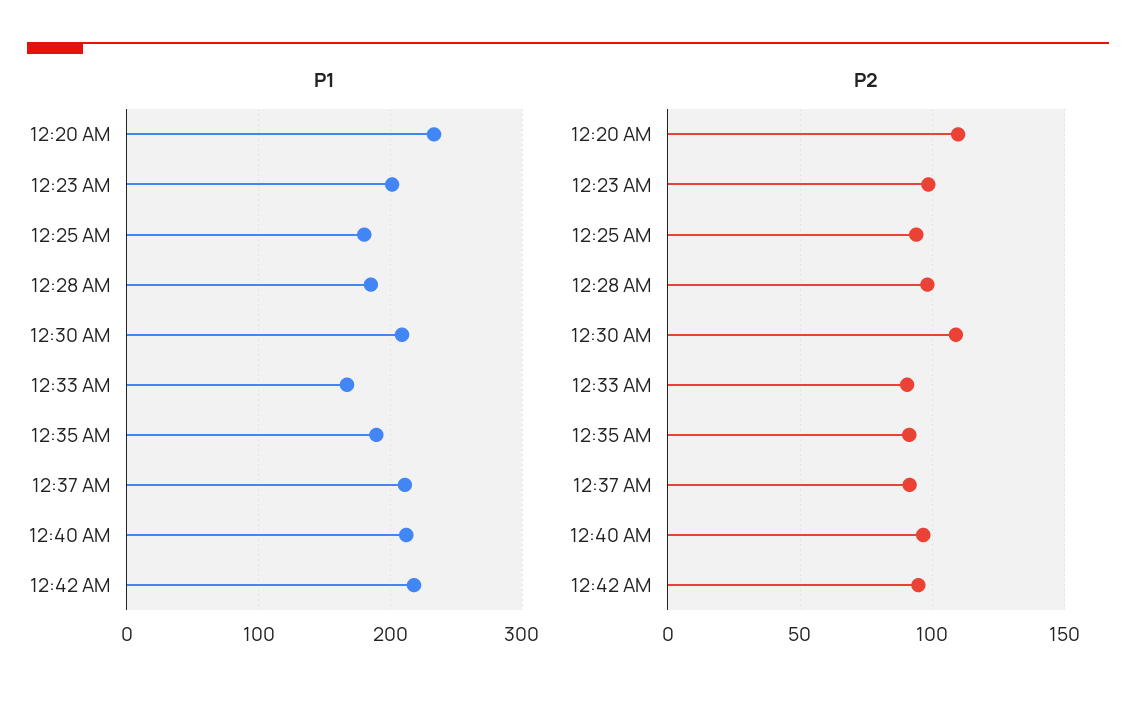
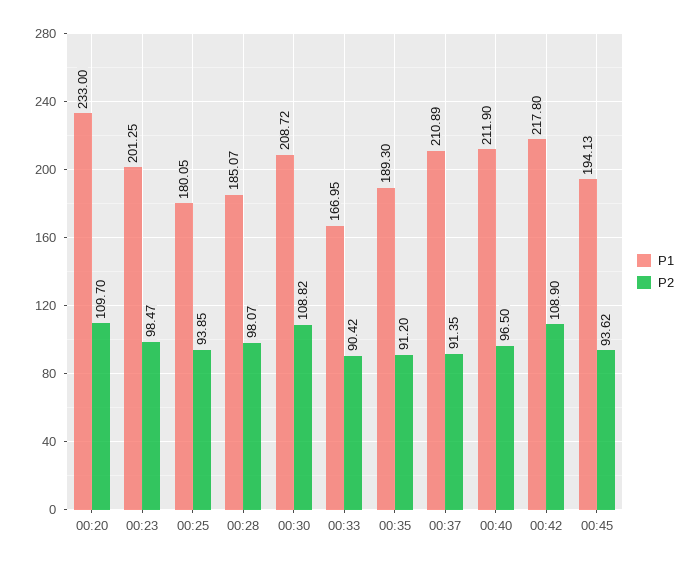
P2, 12:42 AM: 95 -> 108.9
P1, 00:45: none -> 194.13
P2, 00:45: none -> 93.62

